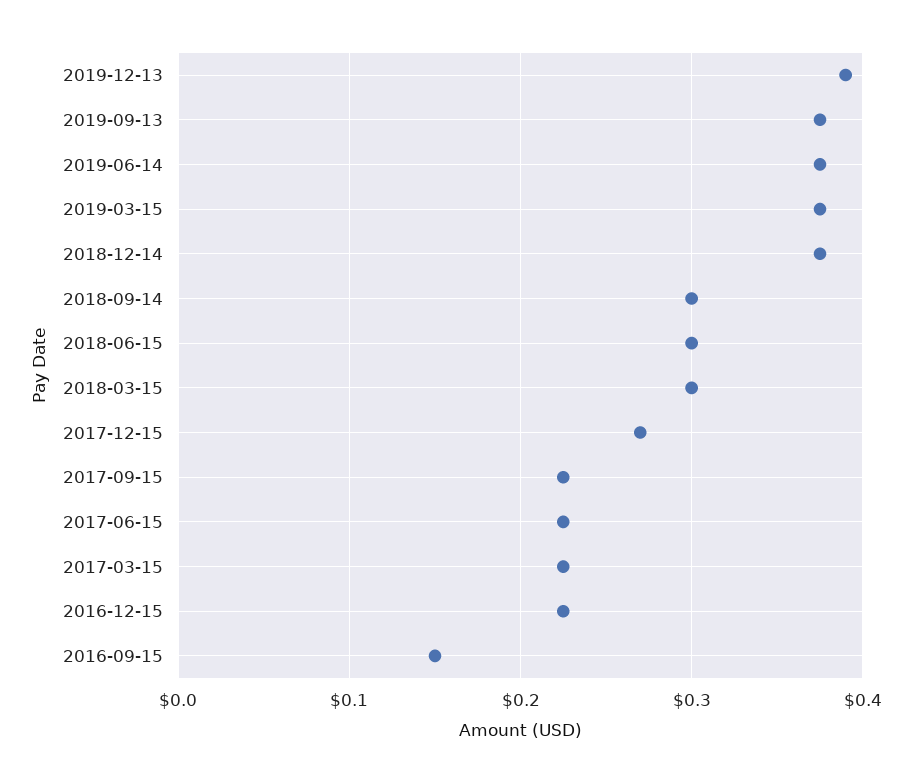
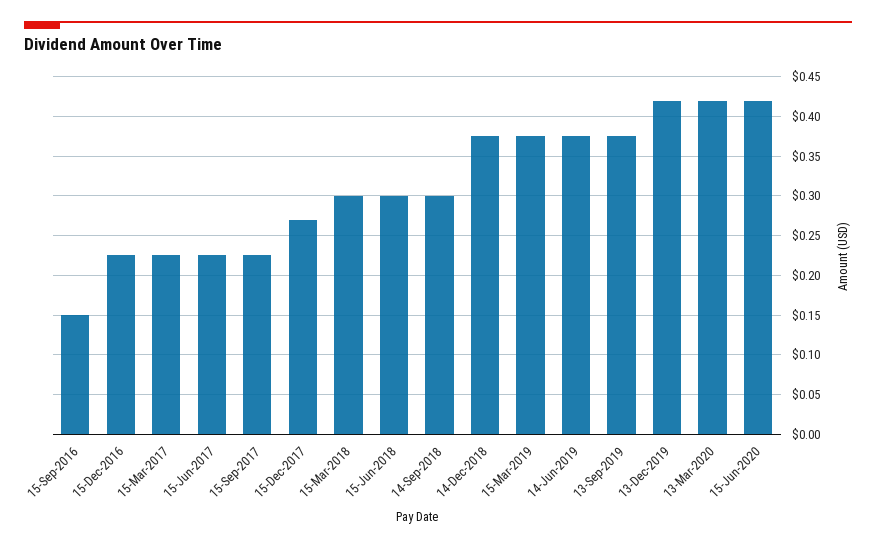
2019-12-13: 0.39 -> 0.42
13-Mar-2020: none -> 0.42
15-Jun-2020: none -> 0.42

